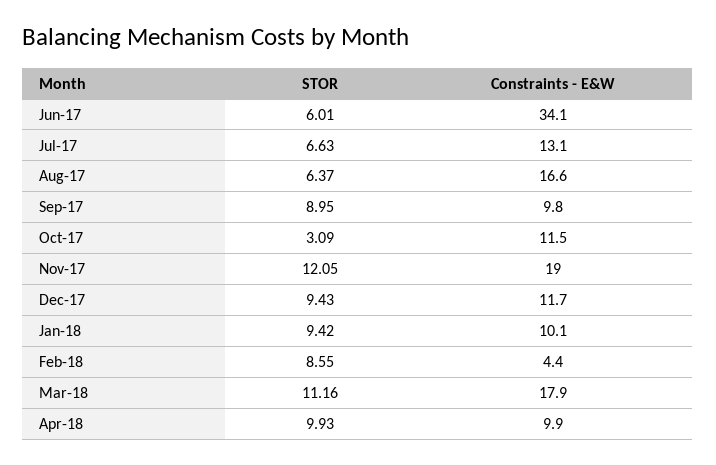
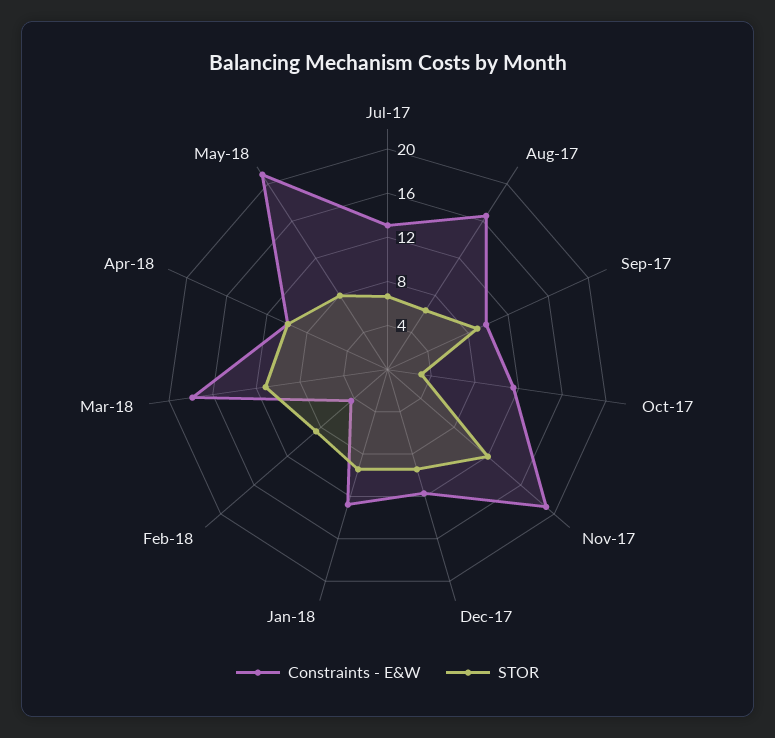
STOR, Jun-17: 6.01 -> none
Constraints - E&W, Jun-17: 34.1 -> none
Constraints - E&W, Jan-18: 10.1 -> 13
Constraints - E&W, May-18: none -> 21
STOR, May-18: none -> 8

